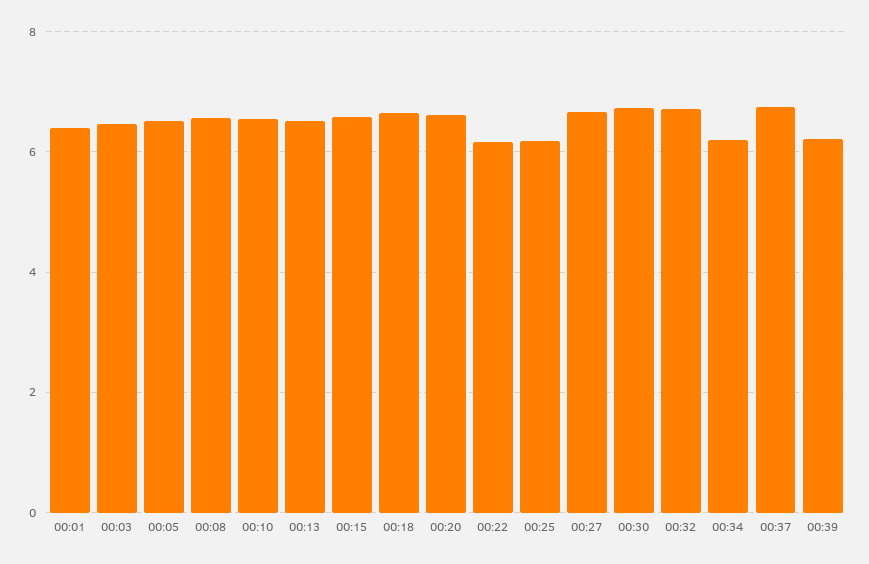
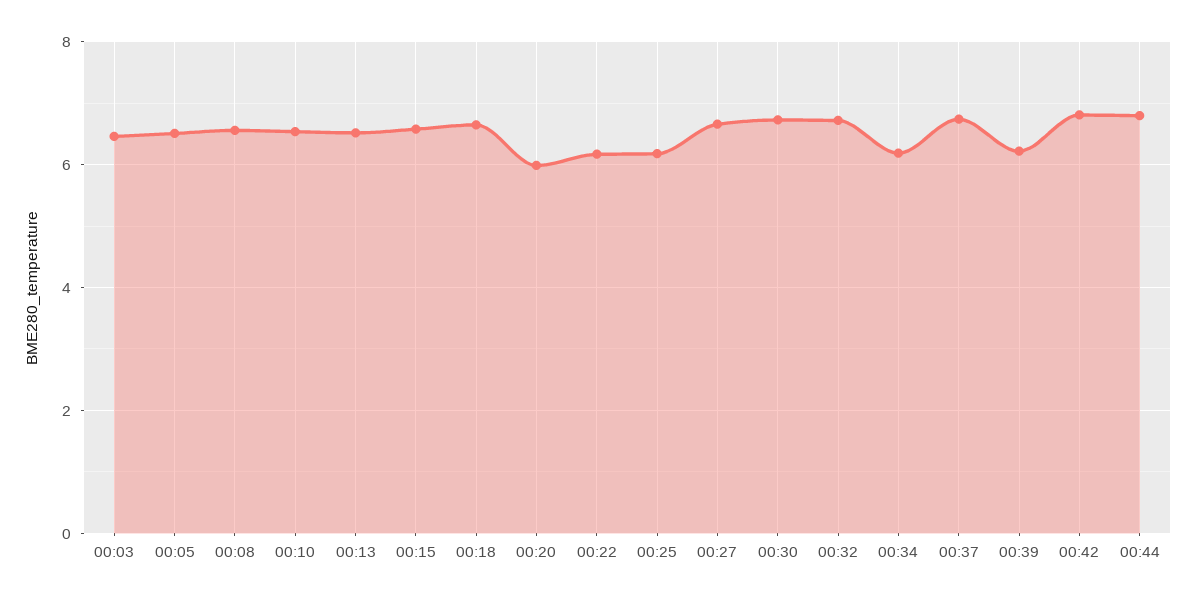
00:01: 6.4 -> none
00:20: 6.6 -> 6
00:42: none -> 6.8
00:44: none -> 6.8

